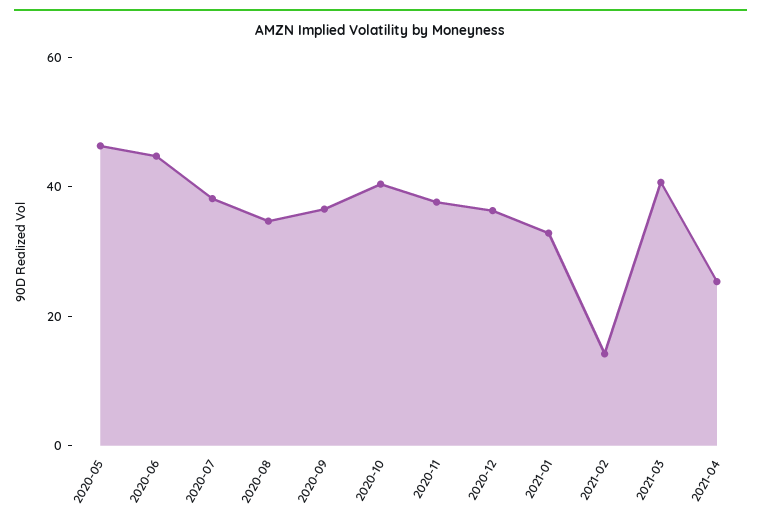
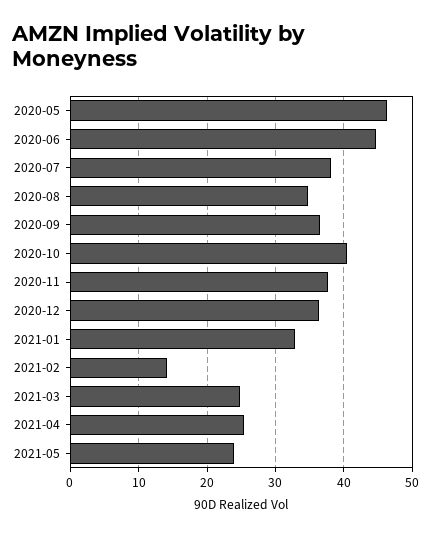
2021-03: 40 -> 25
2021-05: none -> 24

